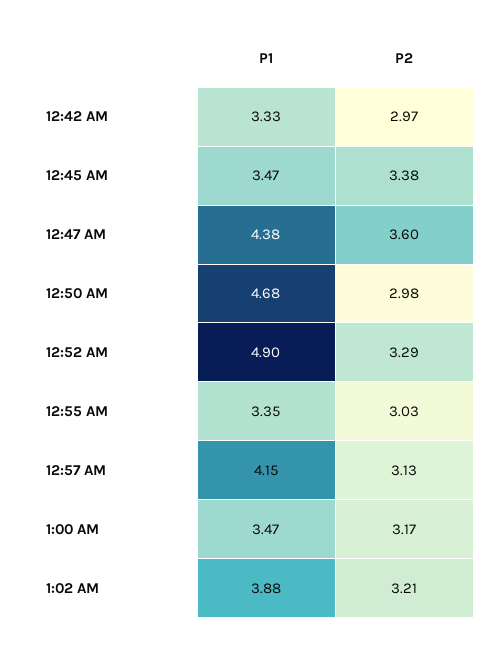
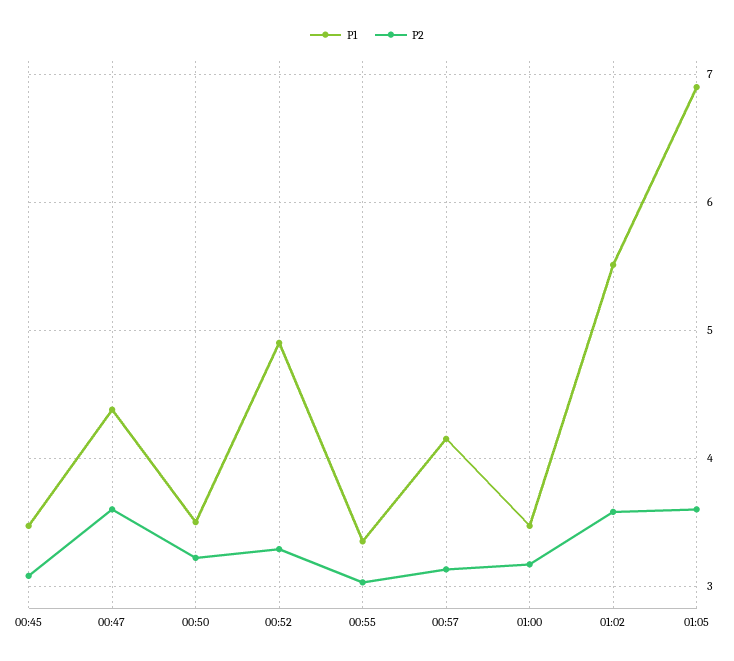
P1, 12:42 AM: 3.33 -> none
P2, 12:42 AM: 2.97 -> none
P2, 12:45 AM: 3.38 -> 3.1
P1, 12:50 AM: 4.68 -> 3.5
P2, 12:50 AM: 2.98 -> 3.2
P1, 1:02 AM: 3.88 -> 5.5
P2, 1:02 AM: 3.21 -> 3.6
P1, 01:05: none -> 6.9
P2, 01:05: none -> 3.6

